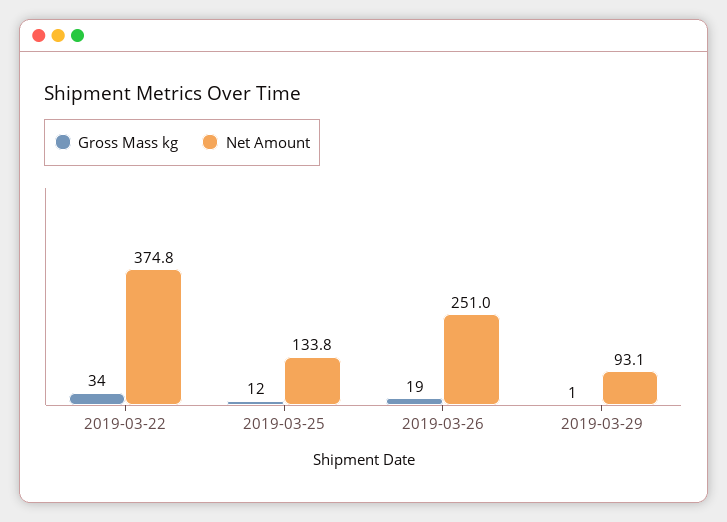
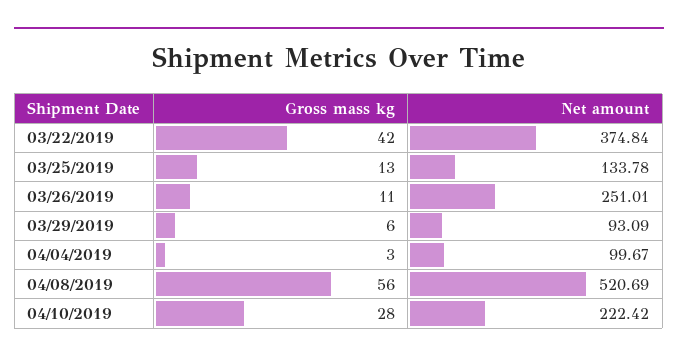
Gross Mass kg, 2019-03-22: 34 -> 42
Gross Mass kg, 2019-03-25: 12 -> 13
Gross Mass kg, 2019-03-26: 19 -> 11
Gross Mass kg, 2019-03-29: 1 -> 6
Gross Mass kg, 04/04/2019: none -> 3
Net Amount, 04/04/2019: none -> 99.67
Gross Mass kg, 04/08/2019: none -> 56
Net Amount, 04/08/2019: none -> 520.69
Gross Mass kg, 04/10/2019: none -> 28
Net Amount, 04/10/2019: none -> 222.42

